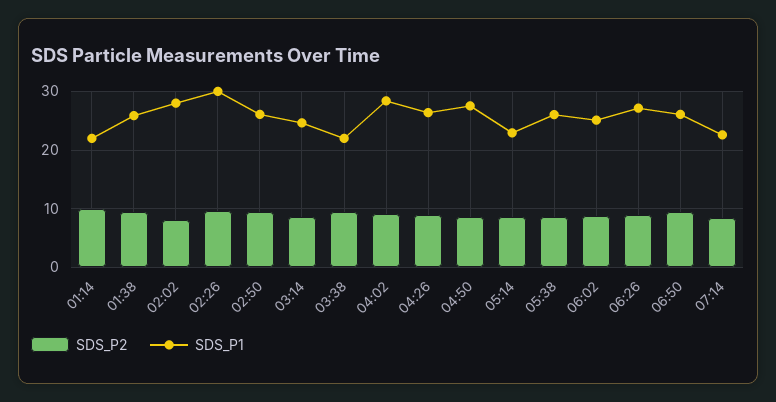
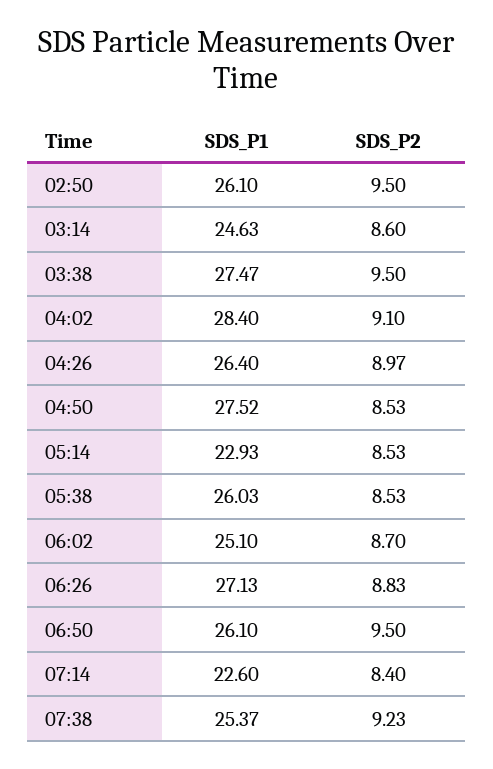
SDS_P2, 01:14: 10 -> none
SDS_P1, 01:14: 22 -> none
SDS_P2, 01:38: 10 -> none
SDS_P1, 01:38: 26 -> none
SDS_P2, 02:02: 8 -> none
SDS_P1, 02:02: 28 -> none
SDS_P2, 02:26: 10 -> none
SDS_P1, 02:26: 30 -> none
SDS_P1, 03:38: 22 -> 27.47
SDS_P1, 07:38: none -> 25.37
SDS_P2, 07:38: none -> 9.23

